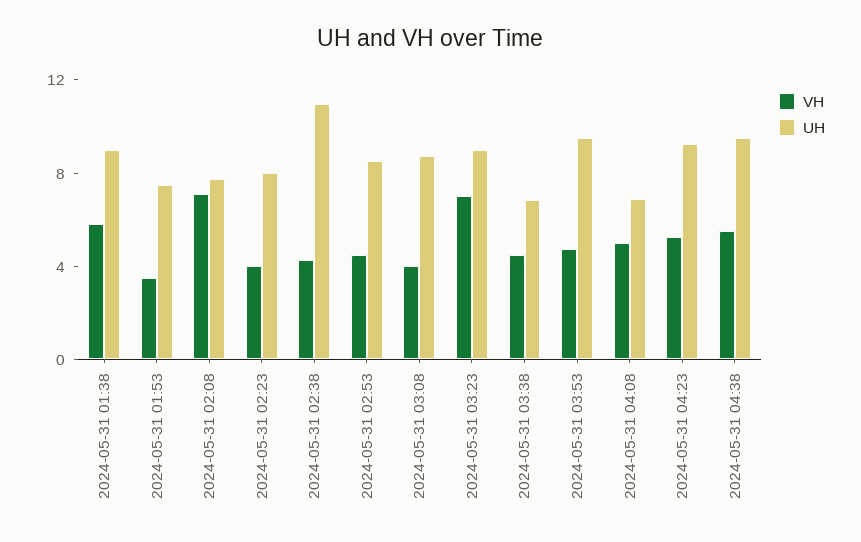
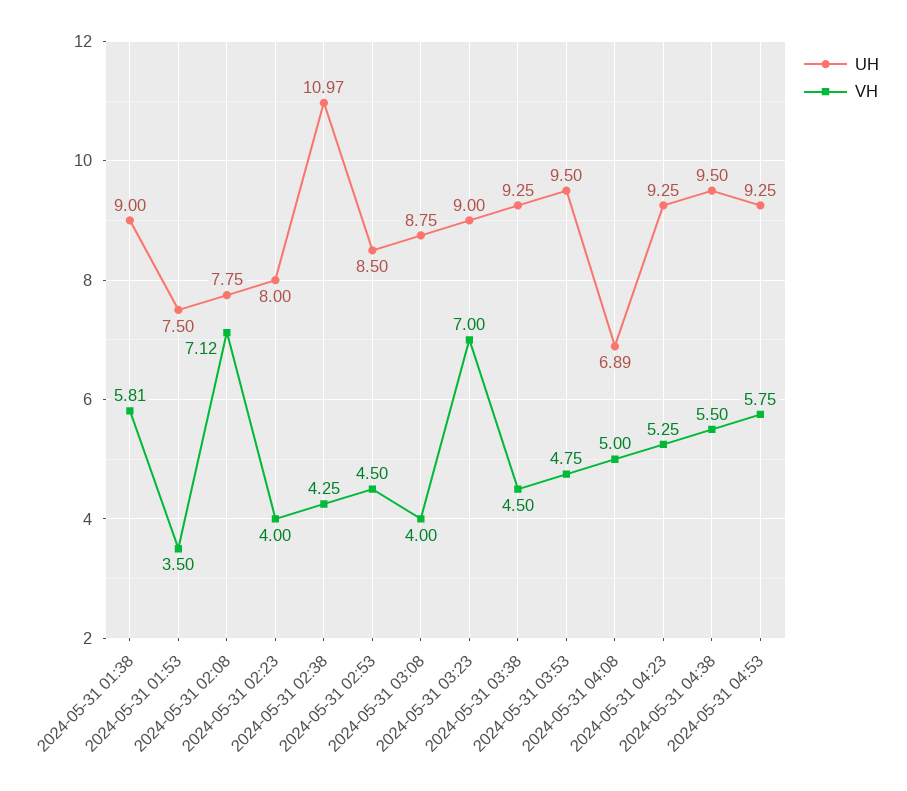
UH, 2024-05-31 03:38: 7 -> 9.25
UH, 2024-05-31 04:53: none -> 9.25
VH, 2024-05-31 04:53: none -> 5.75

